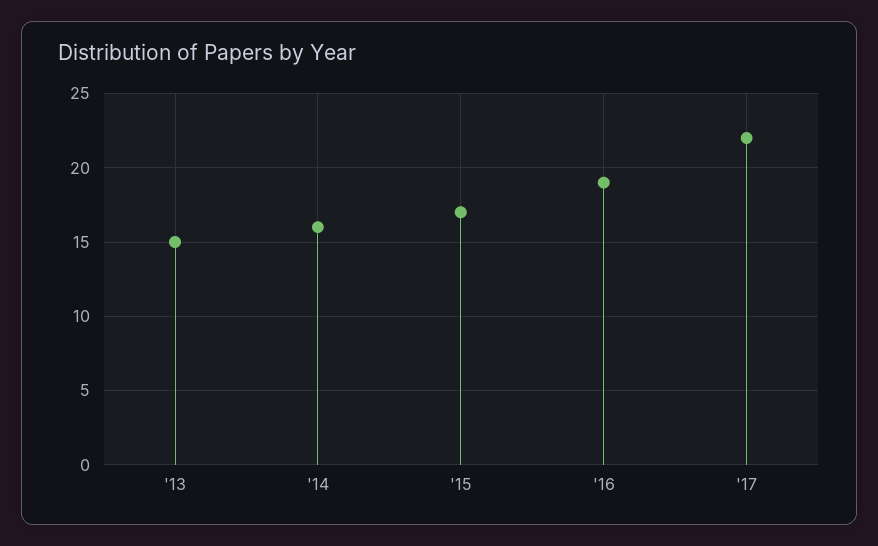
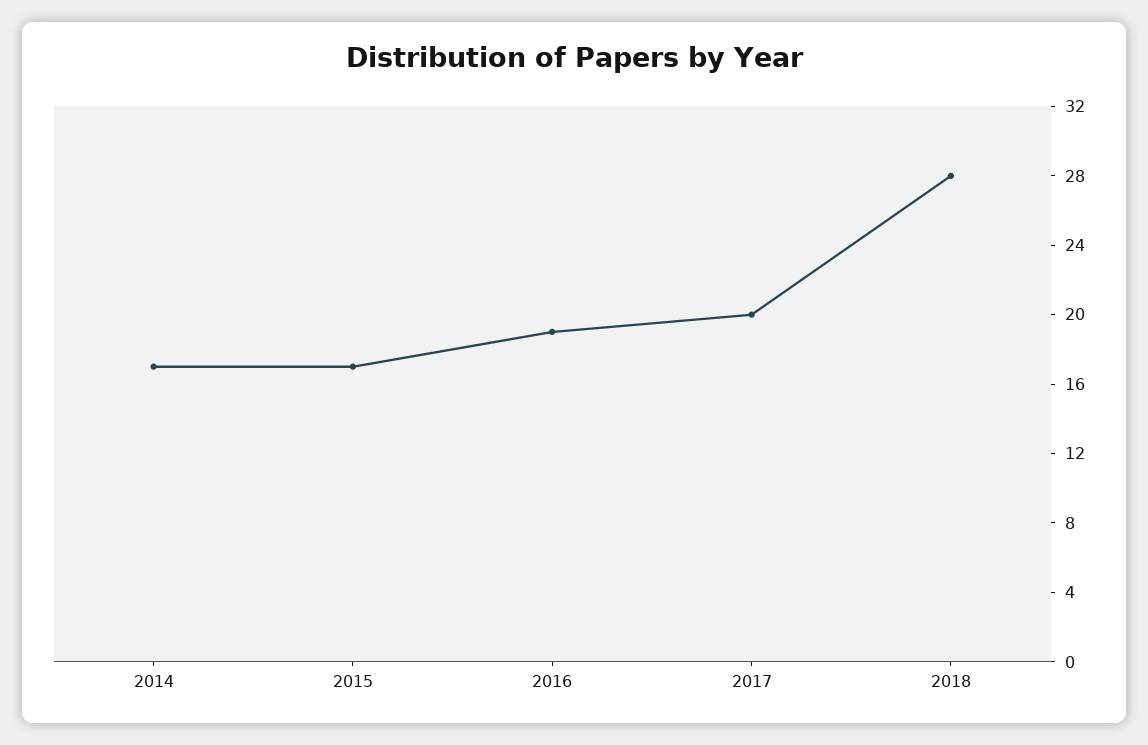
'13: 15 -> none
'14: 16 -> 17
'17: 22 -> 20
2018: none -> 28

